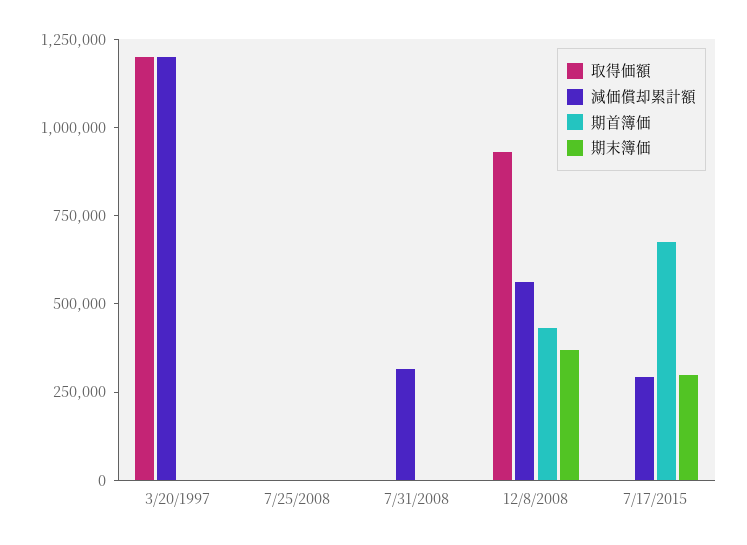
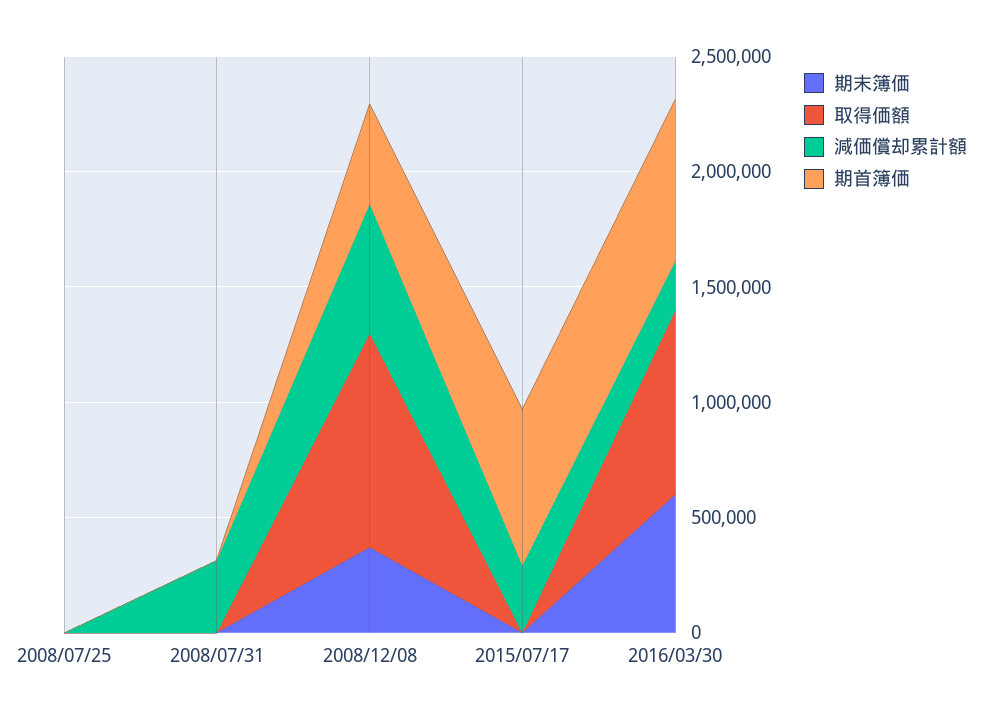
取得価額, 3/20/1997: 1200000 -> none
減価償却累計額, 3/20/1997: 1200000 -> none
期首簿価, 3/20/1997: 0 -> none
期末簿価, 3/20/1997: 0 -> none
期末簿価, 7/17/2015: 300000 -> 0
期末簿価, 2016/03/30: none -> 600000
取得価額, 2016/03/30: none -> 800000
減価償却累計額, 2016/03/30: none -> 200000
期首簿価, 2016/03/30: none -> 700000

